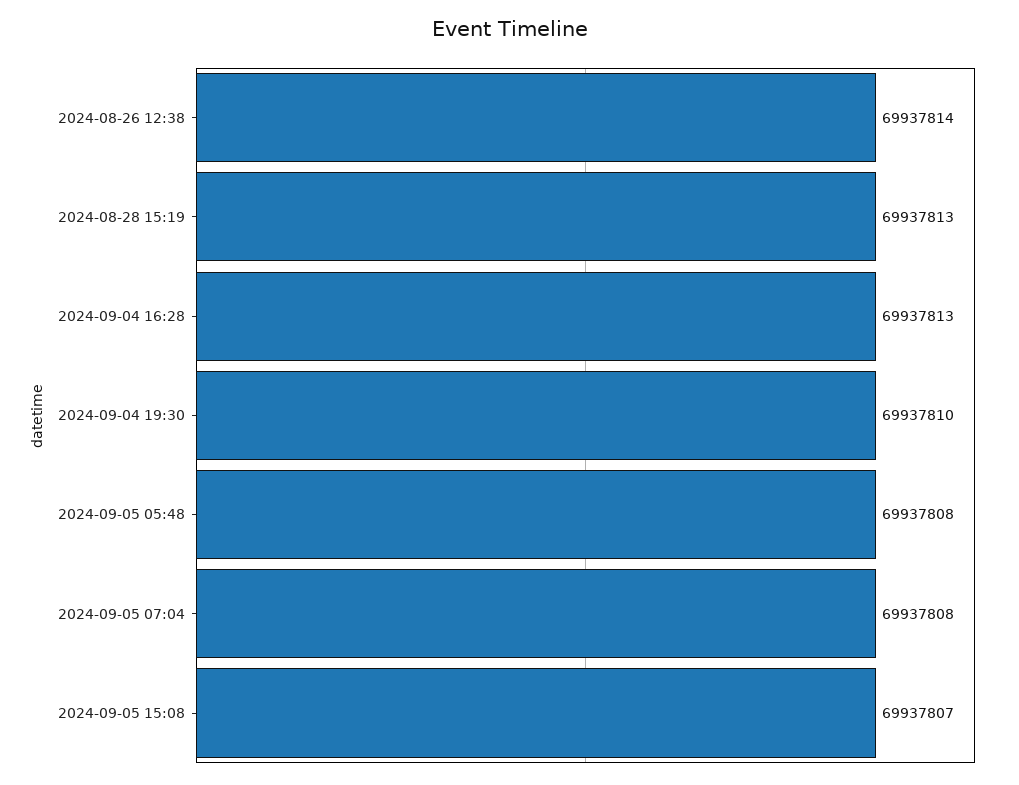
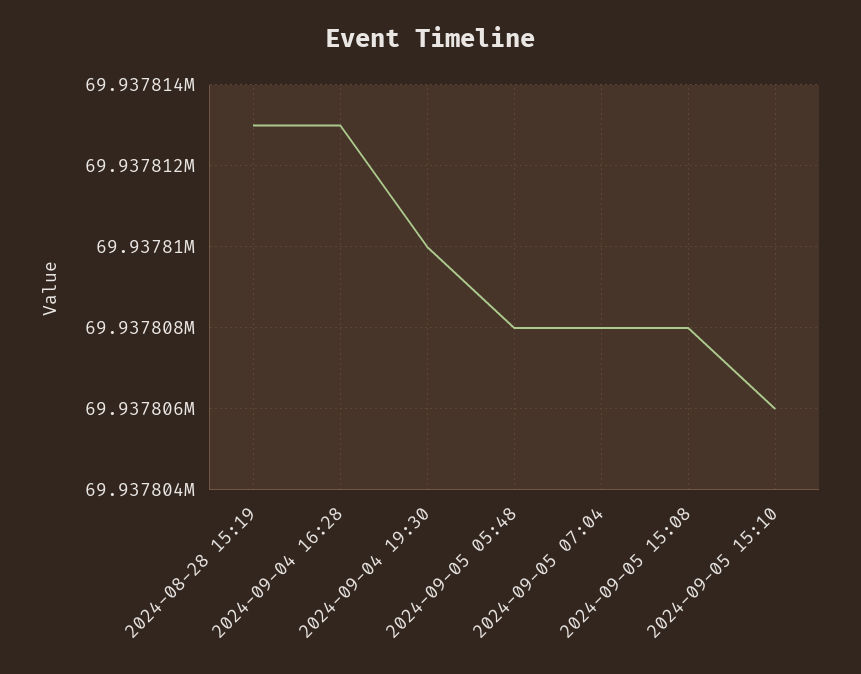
2024-08-26 12:38: 69937814 -> none
2024-09-05 15:08: 69937807 -> 69937808
2024-09-05 15:10: none -> 69937806

